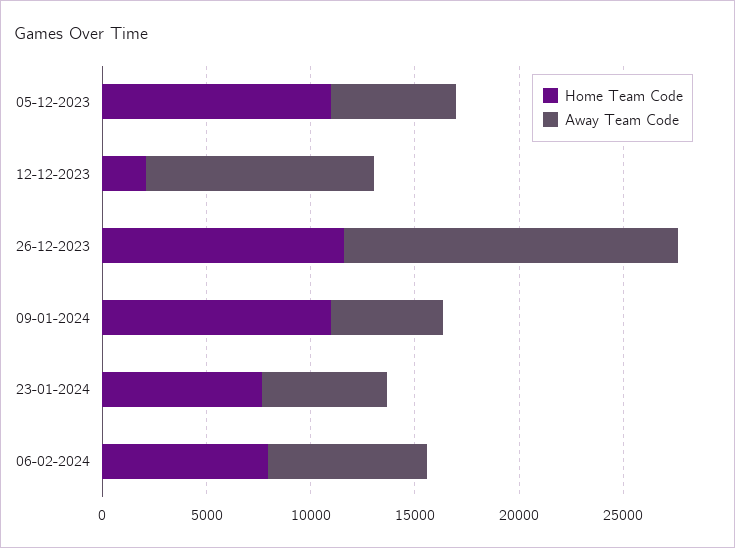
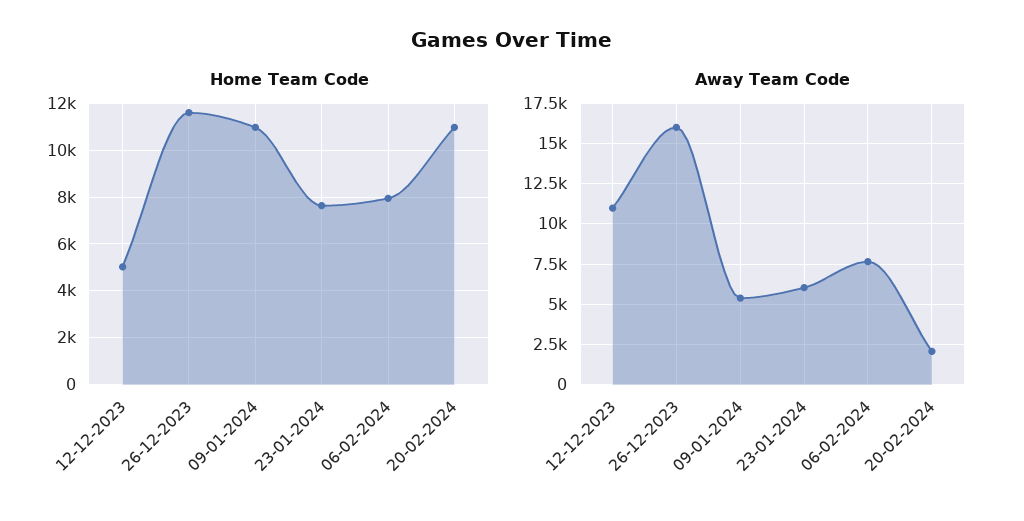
Home Team Code, 05-12-2023: 11000 -> none
Away Team Code, 05-12-2023: 6000 -> none
Home Team Code, 12-12-2023: 2000 -> 5000
Home Team Code, 20-02-2024: none -> 11000
Away Team Code, 20-02-2024: none -> 2000

